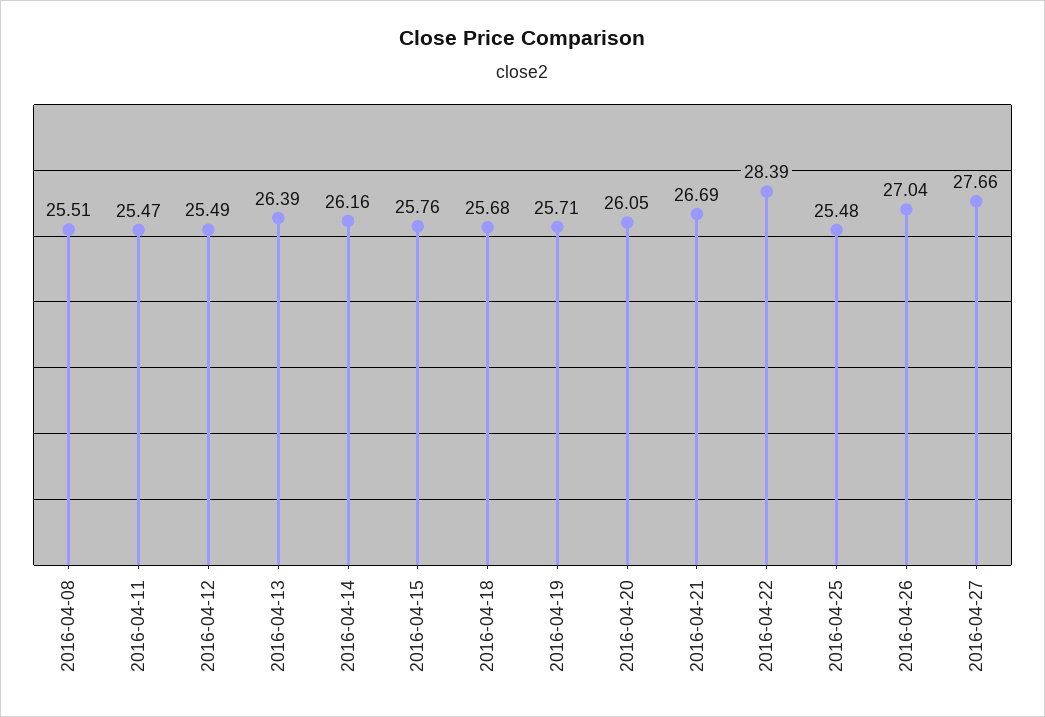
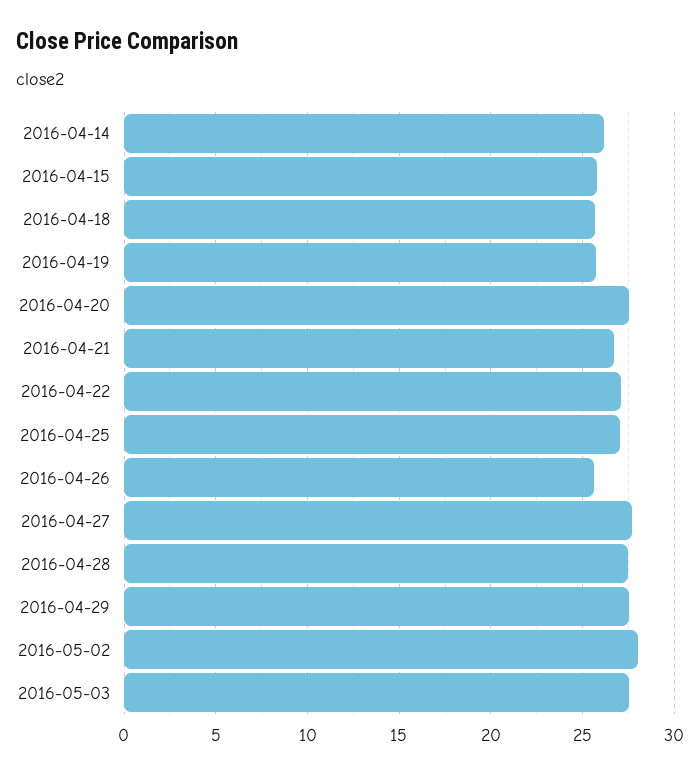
2016-04-08: 25.51 -> none
2016-04-11: 25.47 -> none
2016-04-12: 25.49 -> none
2016-04-13: 26.39 -> none
2016-04-20: 26.05 -> 27.5
2016-04-22: 28.39 -> 27
2016-04-25: 25.48 -> 27
2016-04-26: 27.04 -> 25.5
2016-04-28: none -> 27.5
2016-04-29: none -> 27.5
2016-05-02: none -> 28
2016-05-03: none -> 27.5

